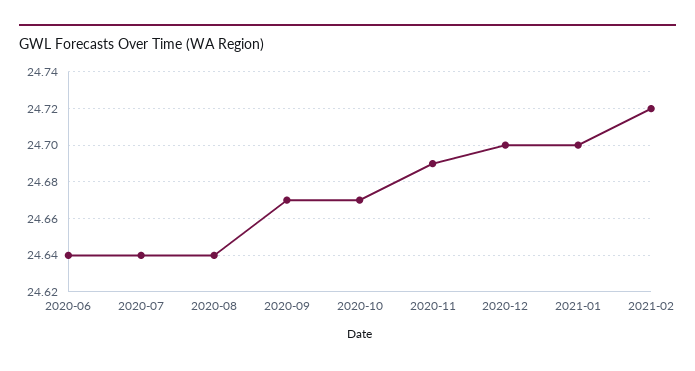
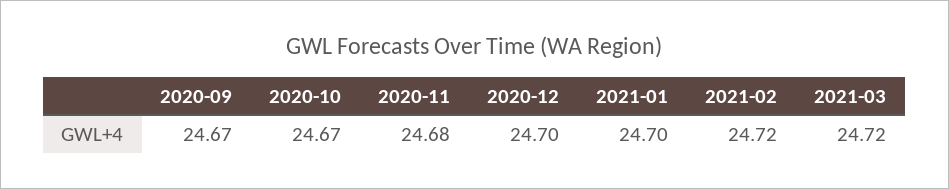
2020-06: 24.64 -> none
2020-07: 24.64 -> none
2020-08: 24.64 -> none
2020-11: 24.69 -> 24.68
2021-03: none -> 24.72

